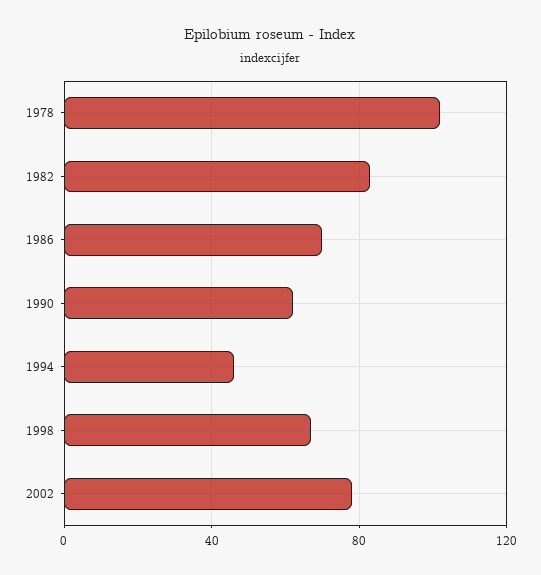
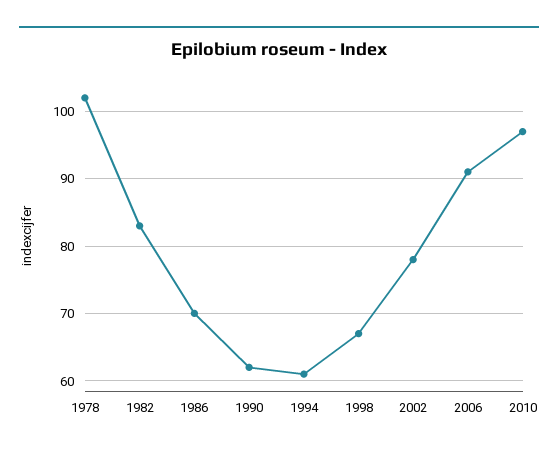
1994: 45 -> 61
2006: none -> 91
2010: none -> 97

